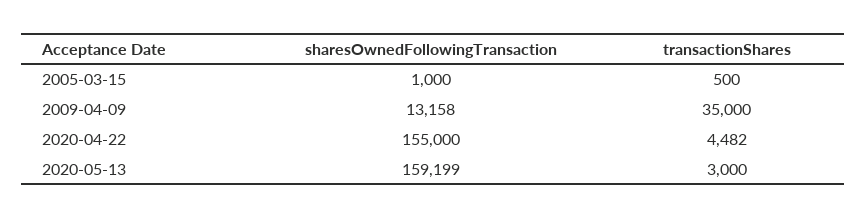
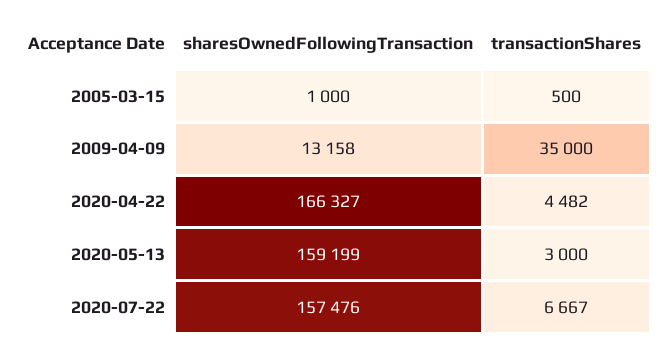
sharesOwnedFollowingTransaction, 2020-04-22: 155000 -> 166327
sharesOwnedFollowingTransaction, 2020-07-22: none -> 157476
transactionShares, 2020-07-22: none -> 6667

